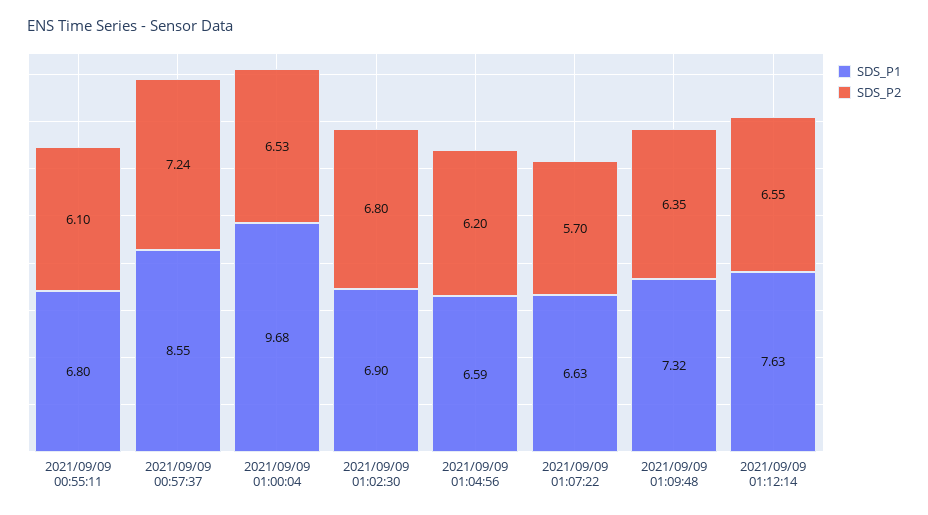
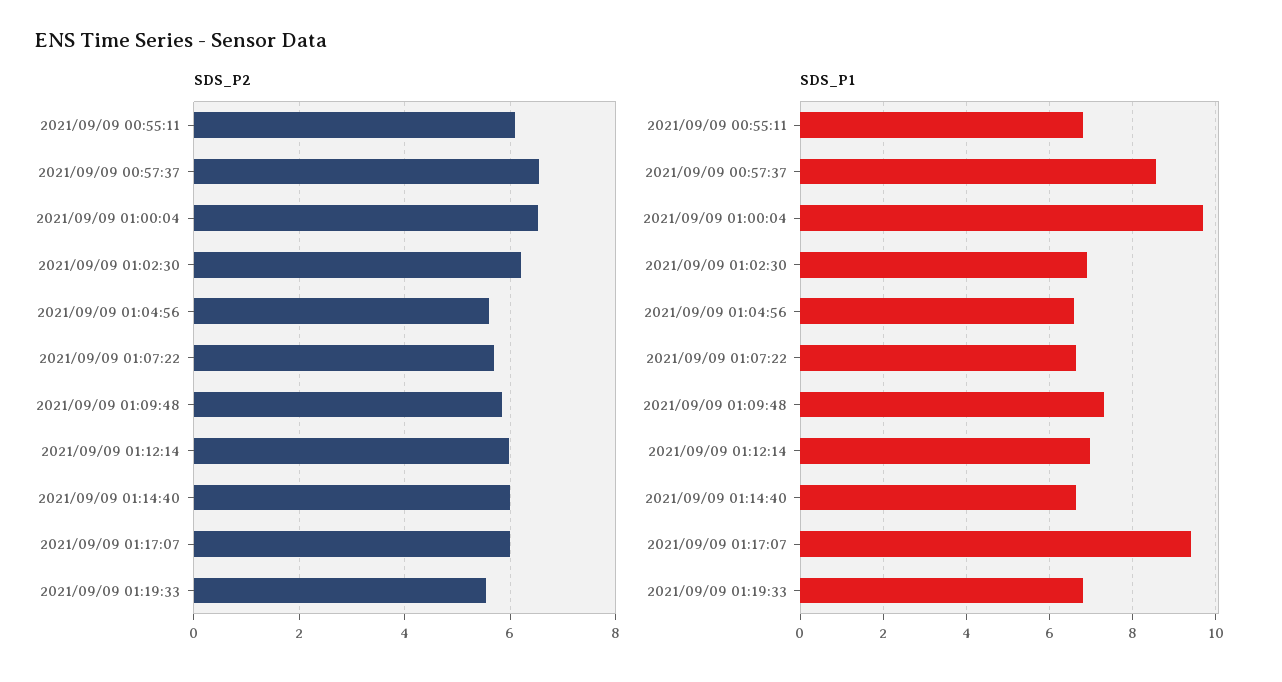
SDS_P2, 2021/09/09 00:57:37: 7.24 -> 6.6
SDS_P2, 2021/09/09 01:02:30: 6.8 -> 6.2
SDS_P2, 2021/09/09 01:04:56: 6.2 -> 5.6
SDS_P2, 2021/09/09 01:09:48: 6.35 -> 5.8
SDS_P1, 2021/09/09 01:12:14: 7.63 -> 7
SDS_P2, 2021/09/09 01:12:14: 6.55 -> 6
SDS_P2, 2021/09/09 01:14:40: none -> 6
SDS_P2, 2021/09/09 01:17:07: none -> 6
SDS_P2, 2021/09/09 01:19:33: none -> 5.6
SDS_P1, 2021/09/09 01:14:40: none -> 6.6
SDS_P1, 2021/09/09 01:17:07: none -> 9.4
SDS_P1, 2021/09/09 01:19:33: none -> 6.8

